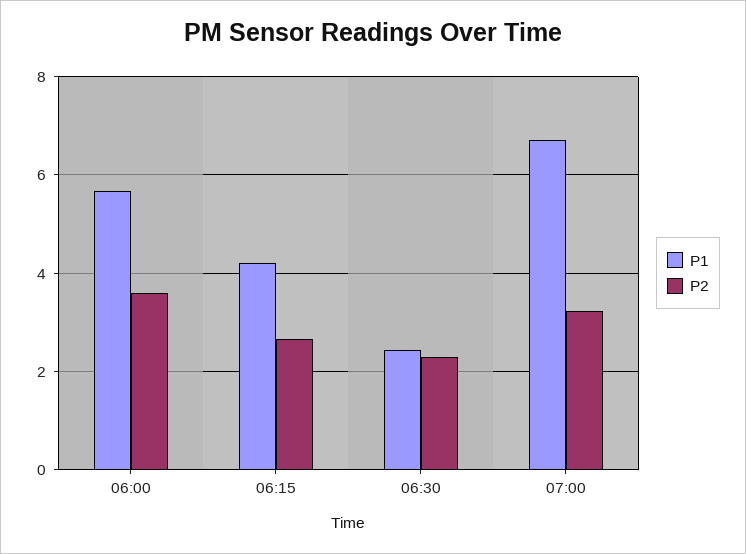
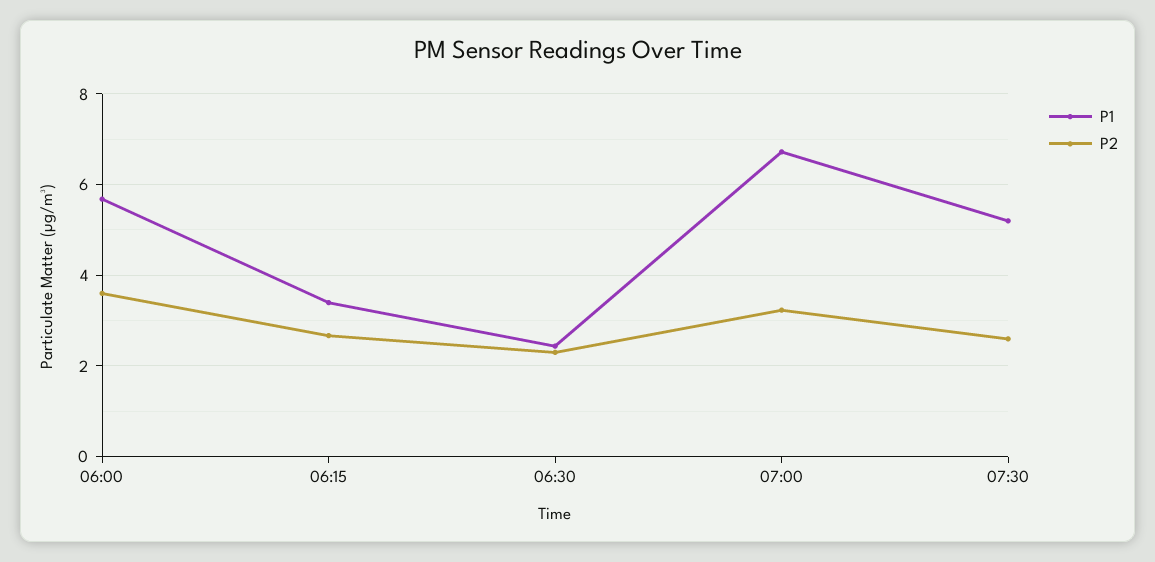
P1, 06:15: 4.2 -> 3.4
P1, 07:30: none -> 5.2
P2, 07:30: none -> 2.6

